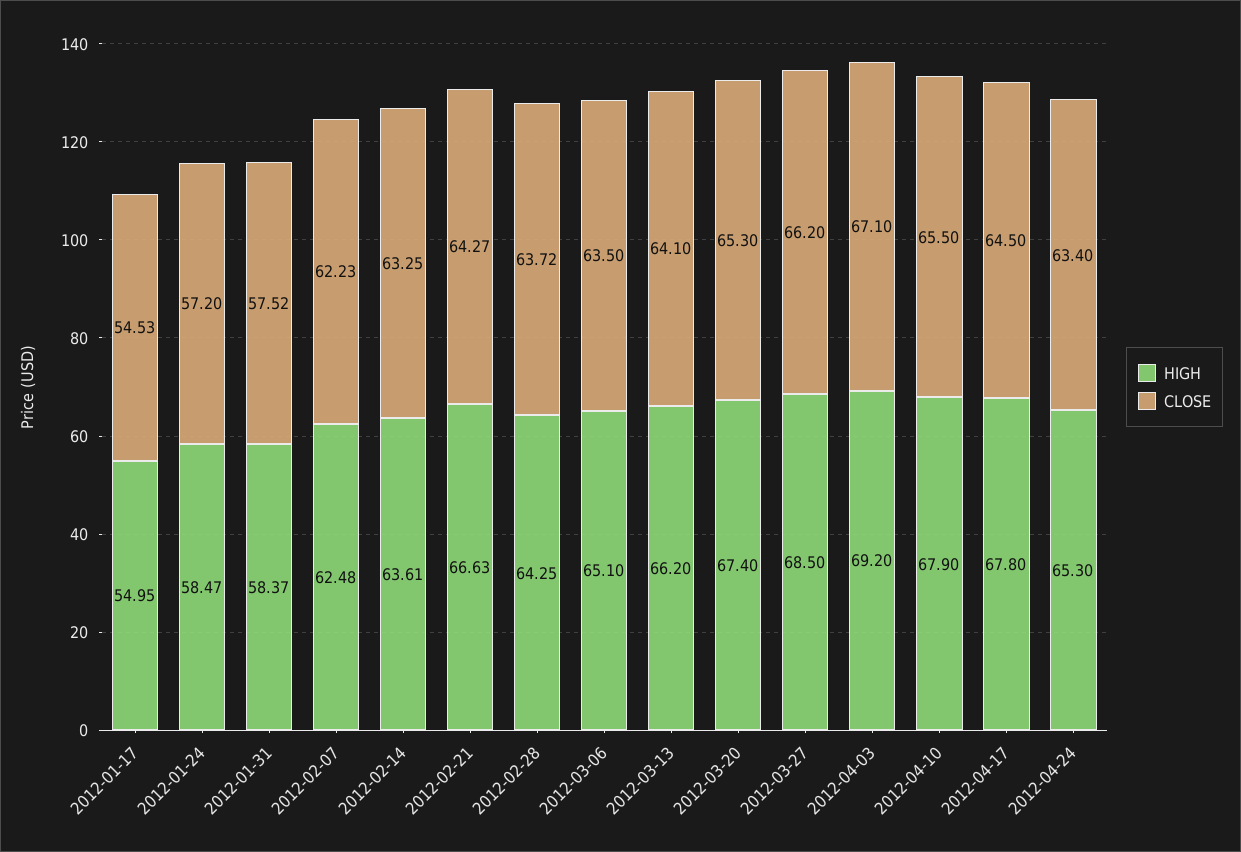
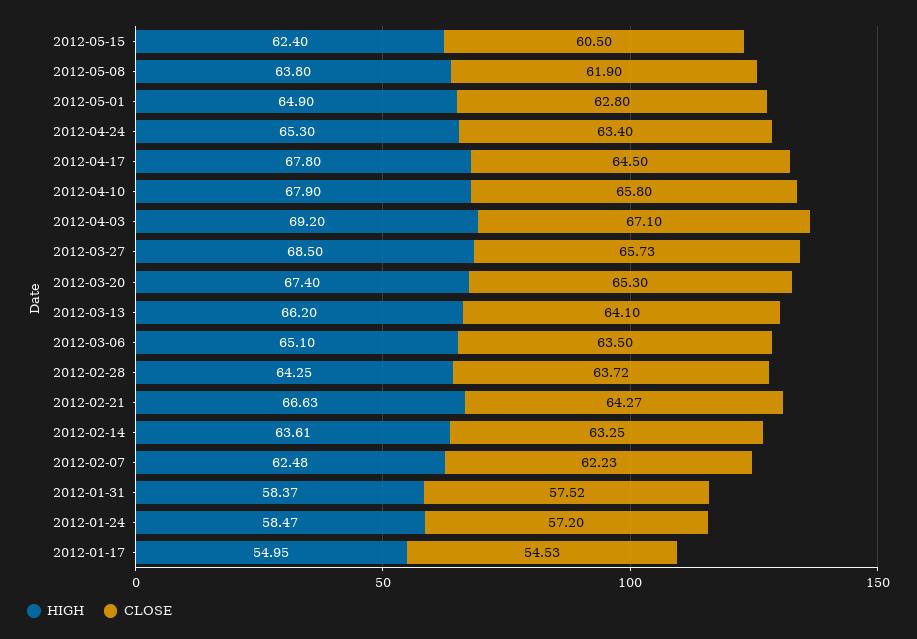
CLOSE, 2012-03-27: 66.2 -> 65.73
CLOSE, 2012-04-10: 65.5 -> 65.8
HIGH, 2012-05-15: none -> 62.4
CLOSE, 2012-05-15: none -> 60.5
HIGH, 2012-05-08: none -> 63.8
CLOSE, 2012-05-08: none -> 61.9
HIGH, 2012-05-01: none -> 64.9
CLOSE, 2012-05-01: none -> 62.8

